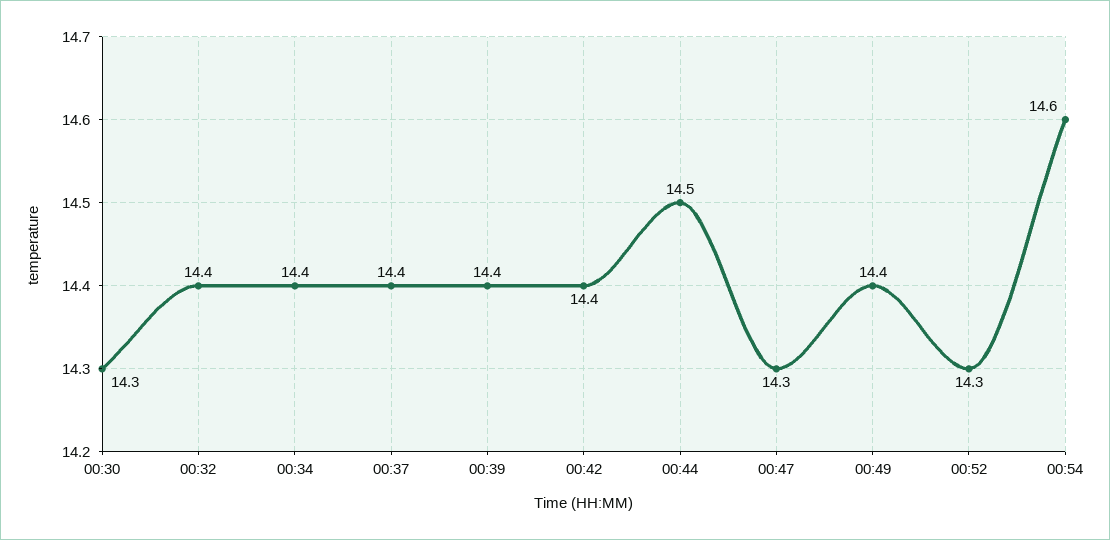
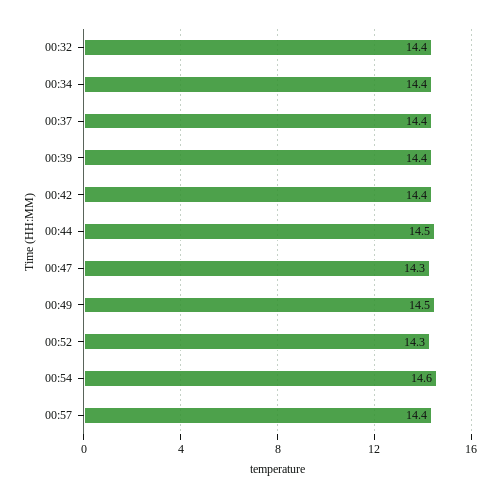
00:30: 14.3 -> none
00:49: 14.4 -> 14.5
00:57: none -> 14.4

